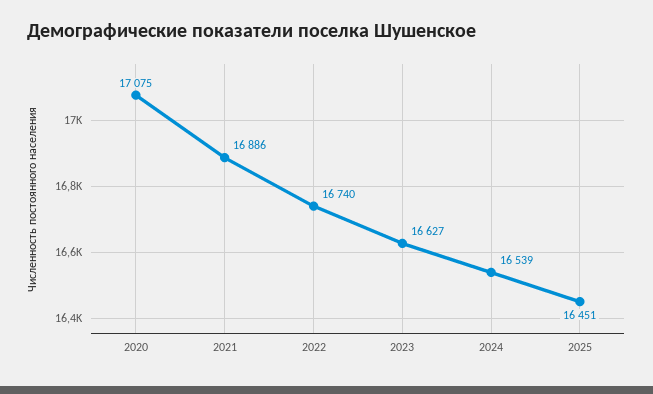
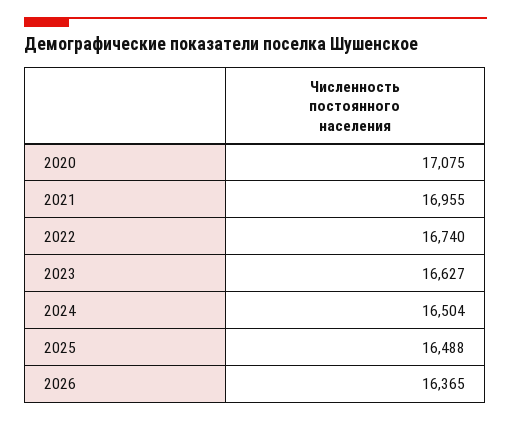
2021: 16886 -> 16955
2024: 16539 -> 16504
2025: 16451 -> 16488
2026: none -> 16365

